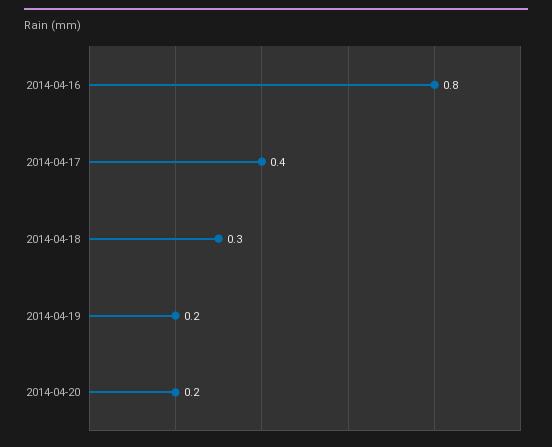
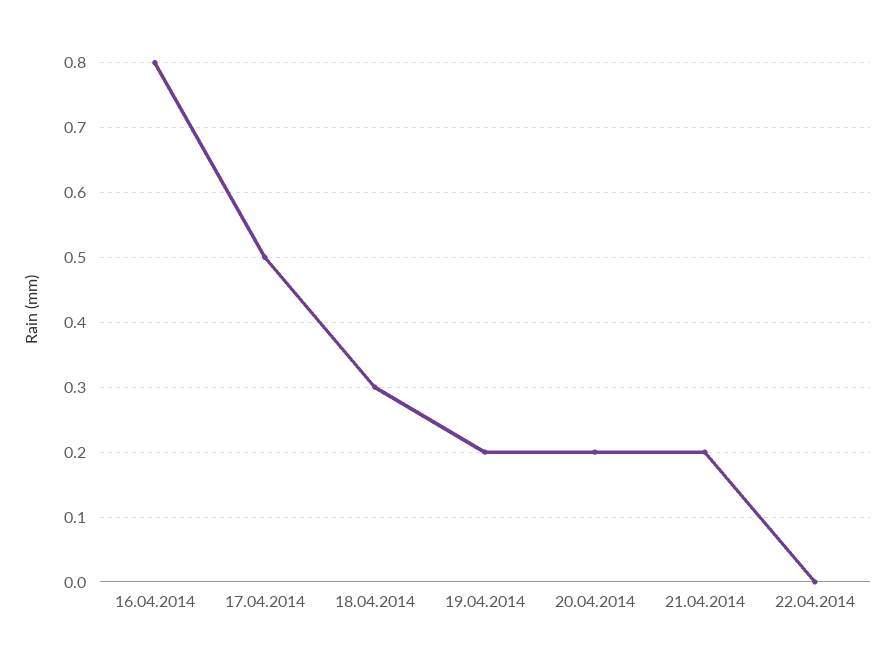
2014-04-17: 0.4 -> 0.5
21.04.2014: none -> 0.2
22.04.2014: none -> 0

